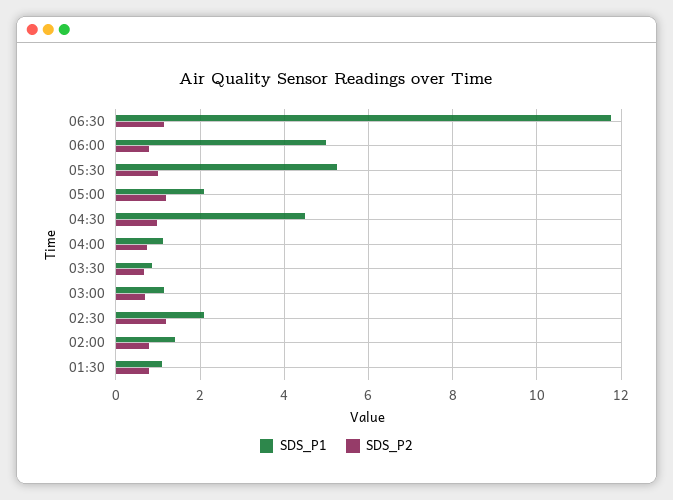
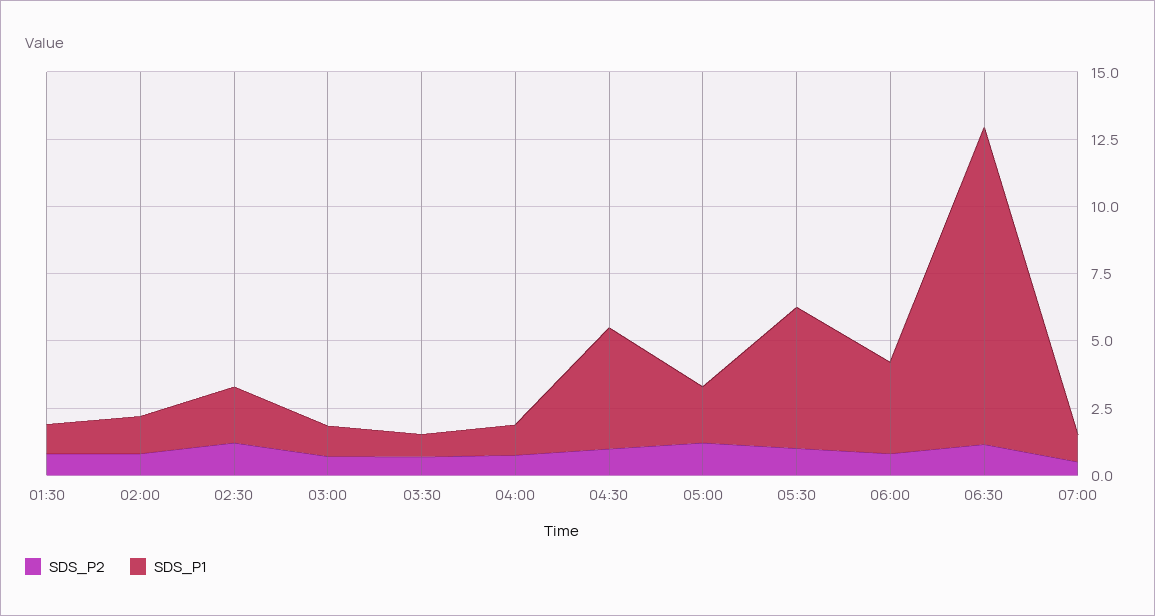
SDS_P1, 06:00: 5 -> 3.5
SDS_P2, 07:00: none -> 0.5
SDS_P1, 07:00: none -> 1

